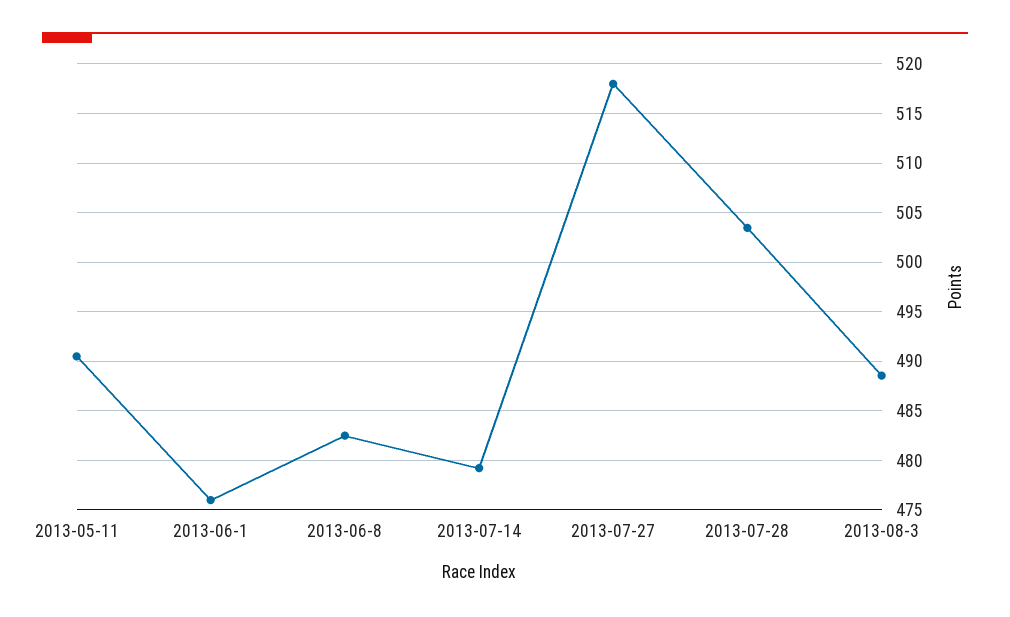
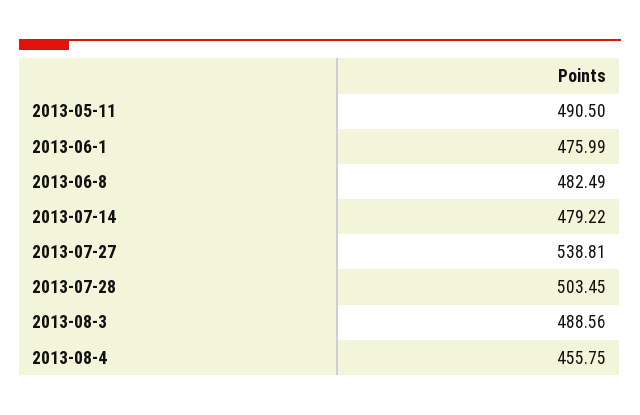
2013-07-27: 518 -> 538.81
2013-08-4: none -> 455.75

